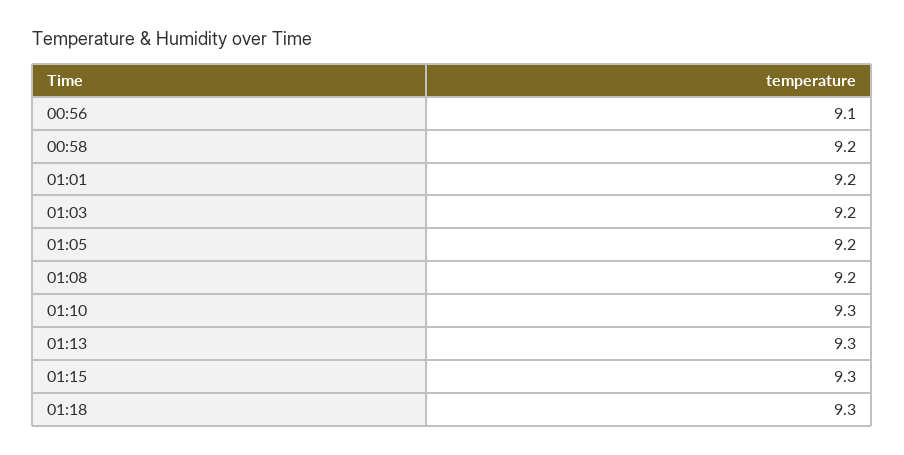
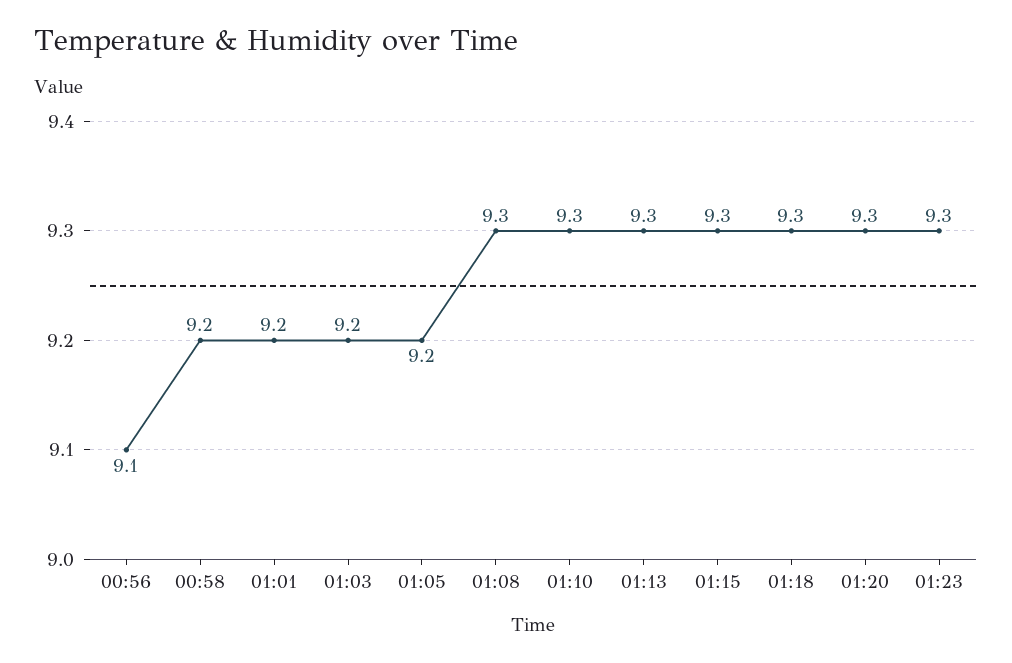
01:08: 9.2 -> 9.3
01:20: none -> 9.3
01:23: none -> 9.3

